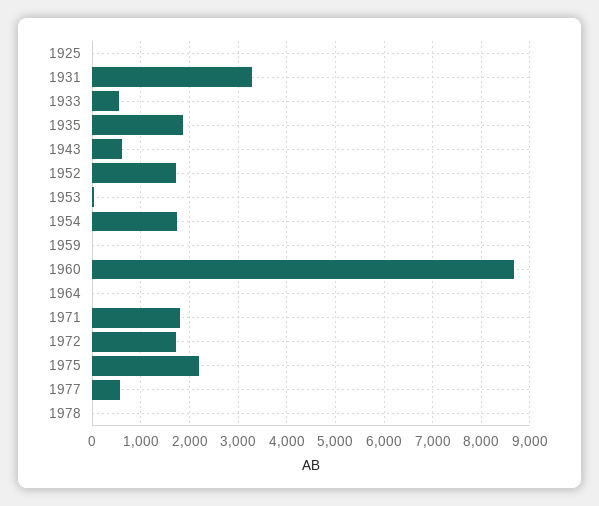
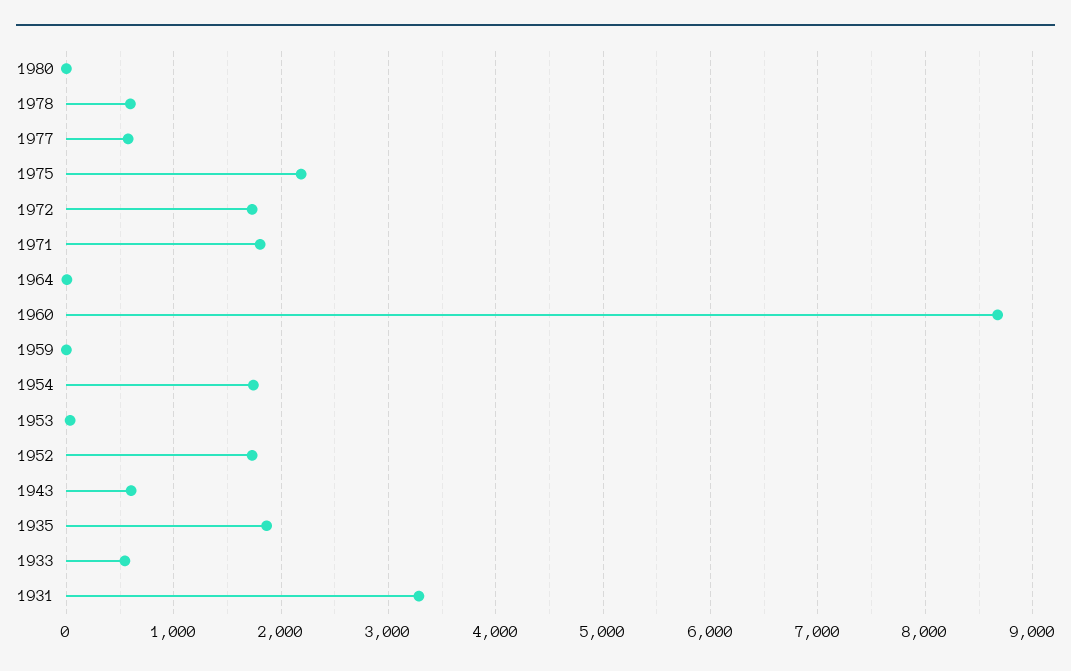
1925: 0 -> none
1978: 0 -> 600
1980: none -> 0

